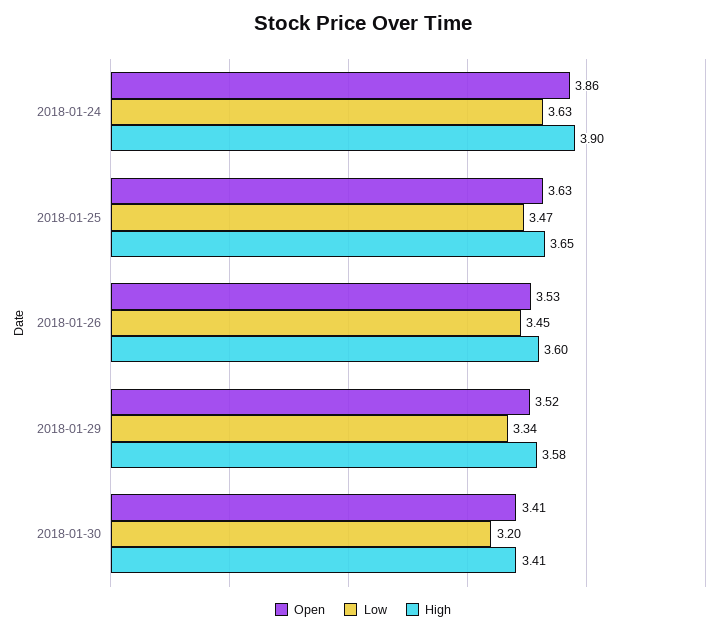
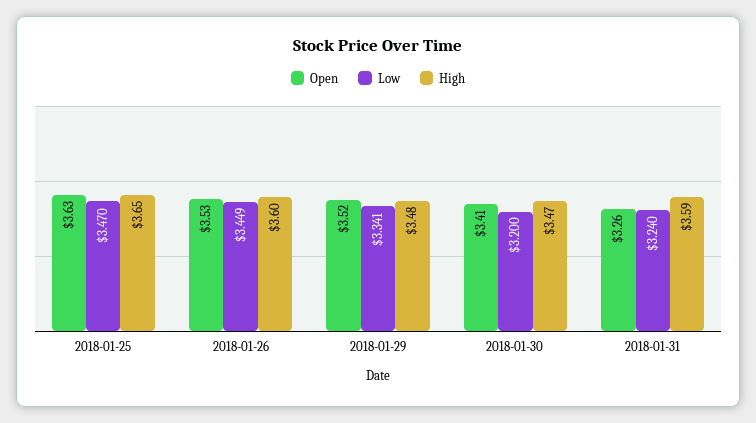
Open, 2018-01-24: 3.86 -> none
Low, 2018-01-24: 3.63 -> none
High, 2018-01-24: 3.9 -> none
High, 2018-01-29: 3.58 -> 3.48
High, 2018-01-30: 3.41 -> 3.47
Open, 2018-01-31: none -> 3.26
Low, 2018-01-31: none -> 3.24
High, 2018-01-31: none -> 3.59

